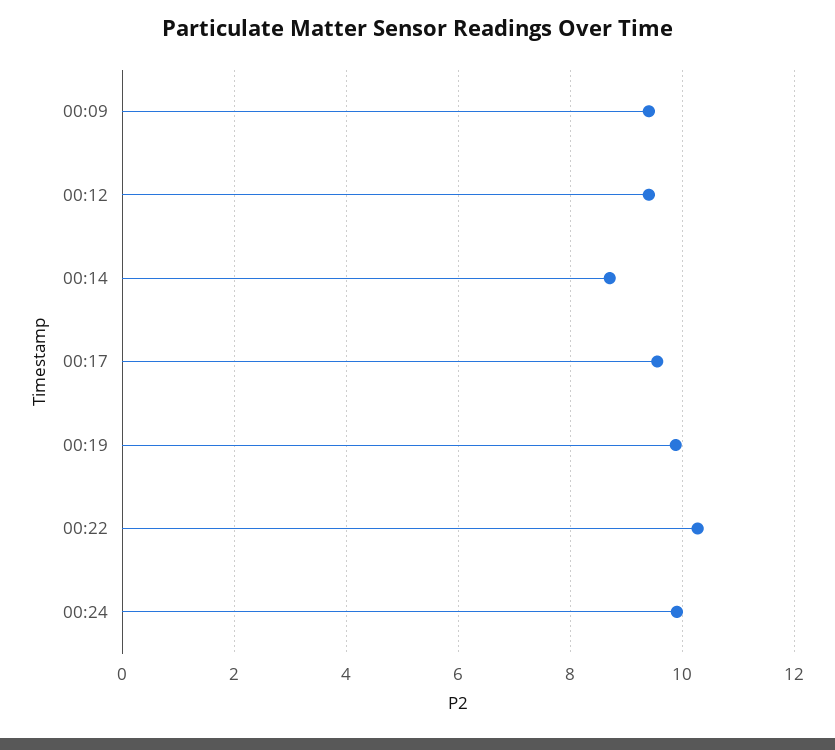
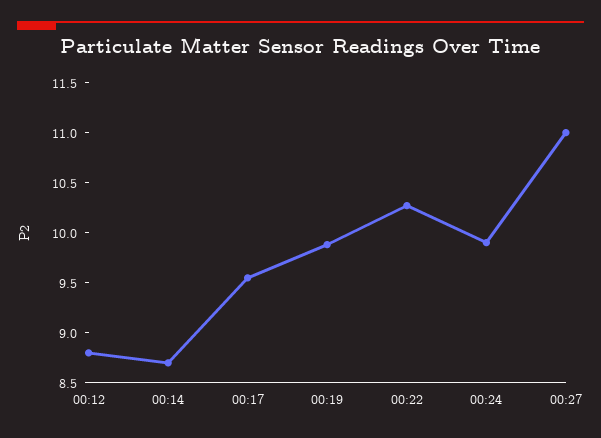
00:09: 9.4 -> none
00:12: 9.4 -> 8.8
00:27: none -> 11

